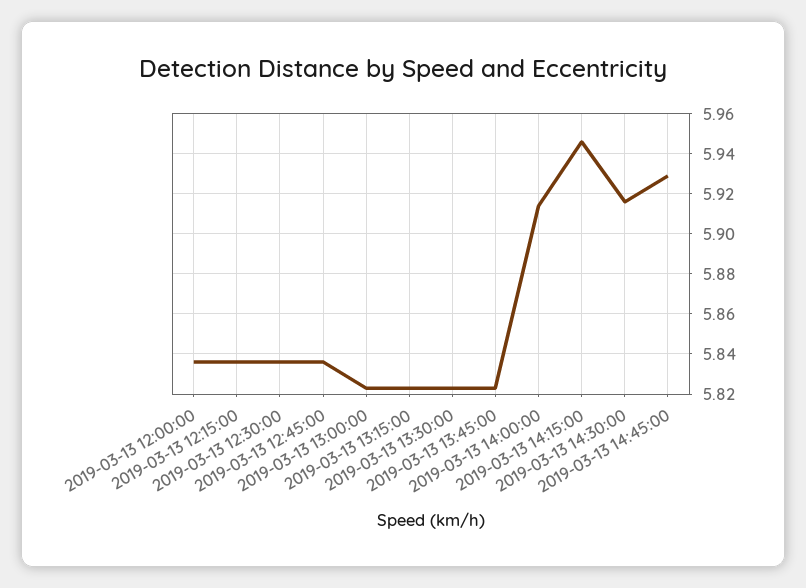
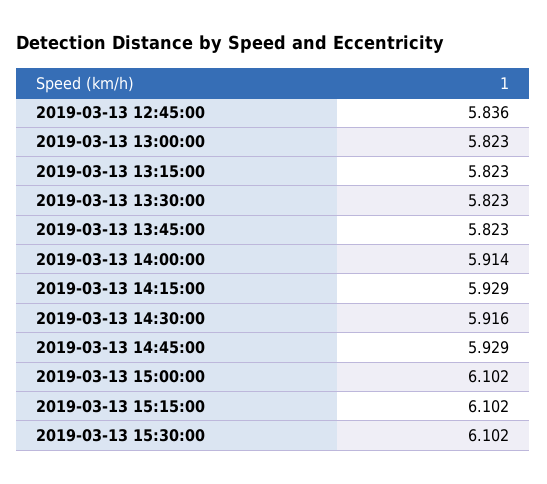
2019-03-13 12:00:00: 5.835 -> none
2019-03-13 12:15:00: 5.835 -> none
2019-03-13 12:30:00: 5.835 -> none
2019-03-13 14:15:00: 5.945 -> 5.929
2019-03-13 15:00:00: none -> 6.102
2019-03-13 15:15:00: none -> 6.102
2019-03-13 15:30:00: none -> 6.102

